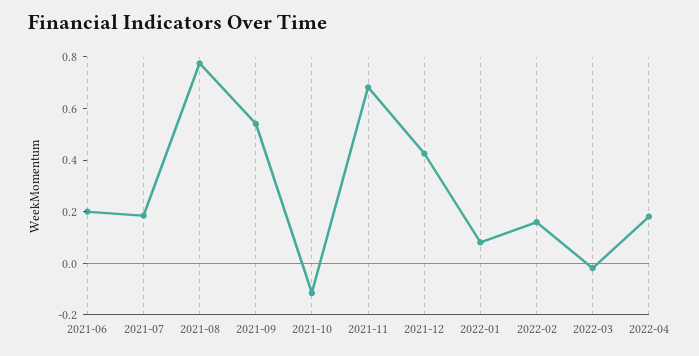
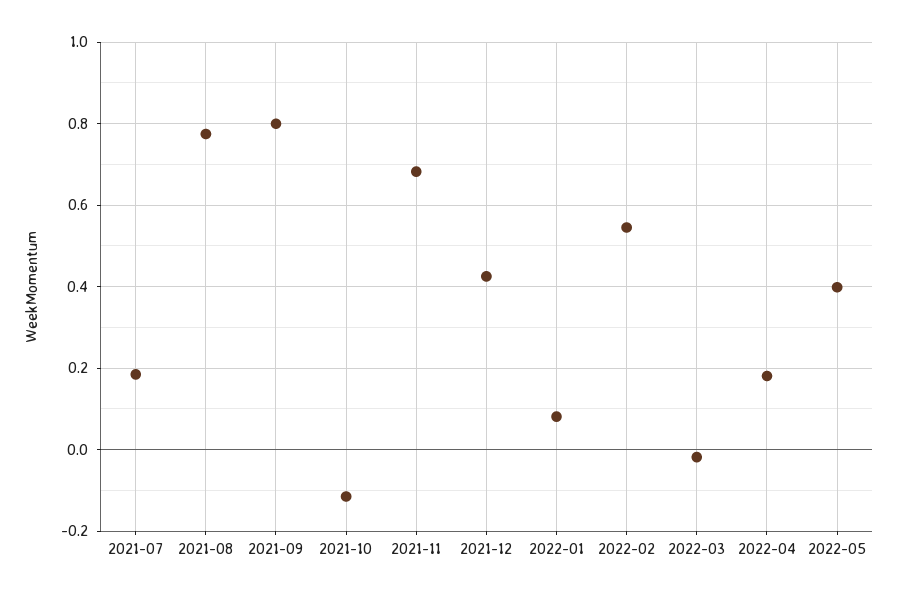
2021-06: 0.2 -> none
2021-09: 0.55 -> 0.8
2022-02: 0.15 -> 0.54
2022-05: none -> 0.4

